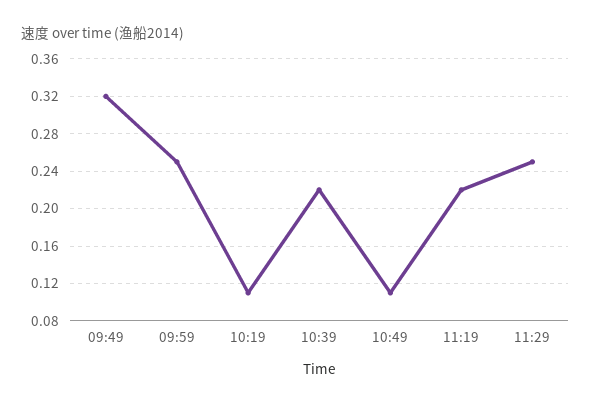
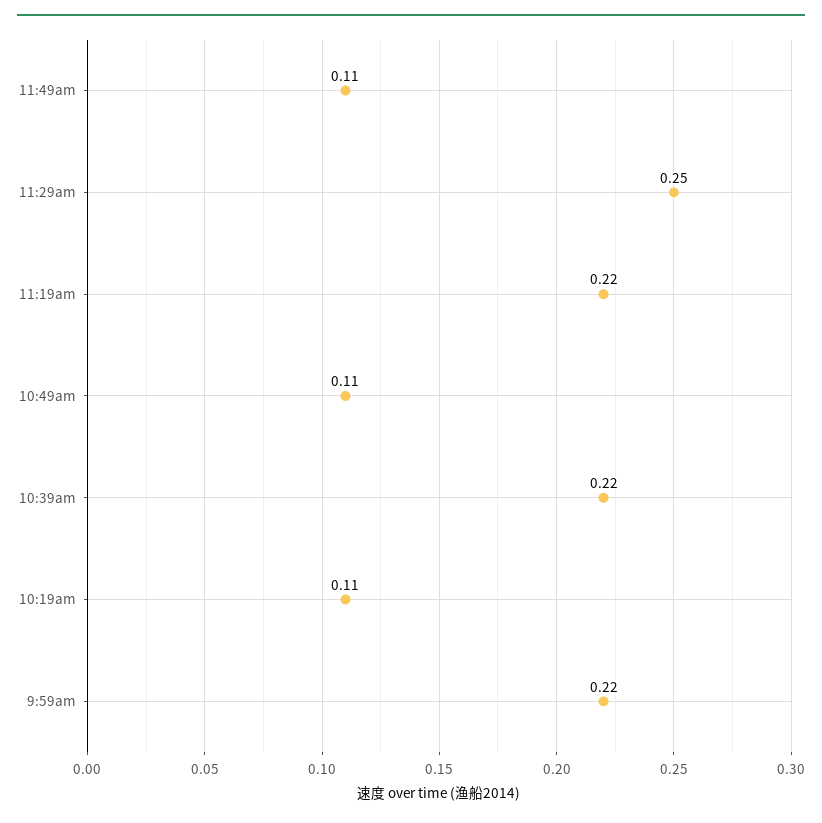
09:49: 0.32 -> none
09:59: 0.25 -> 0.22
11:49am: none -> 0.11

